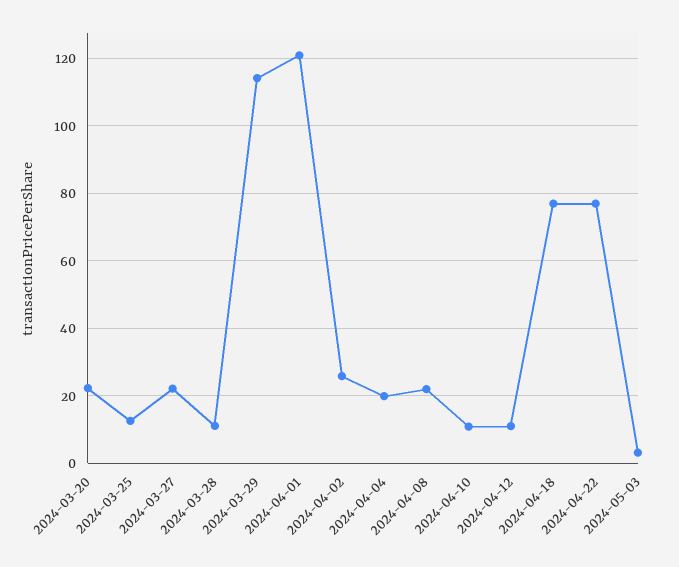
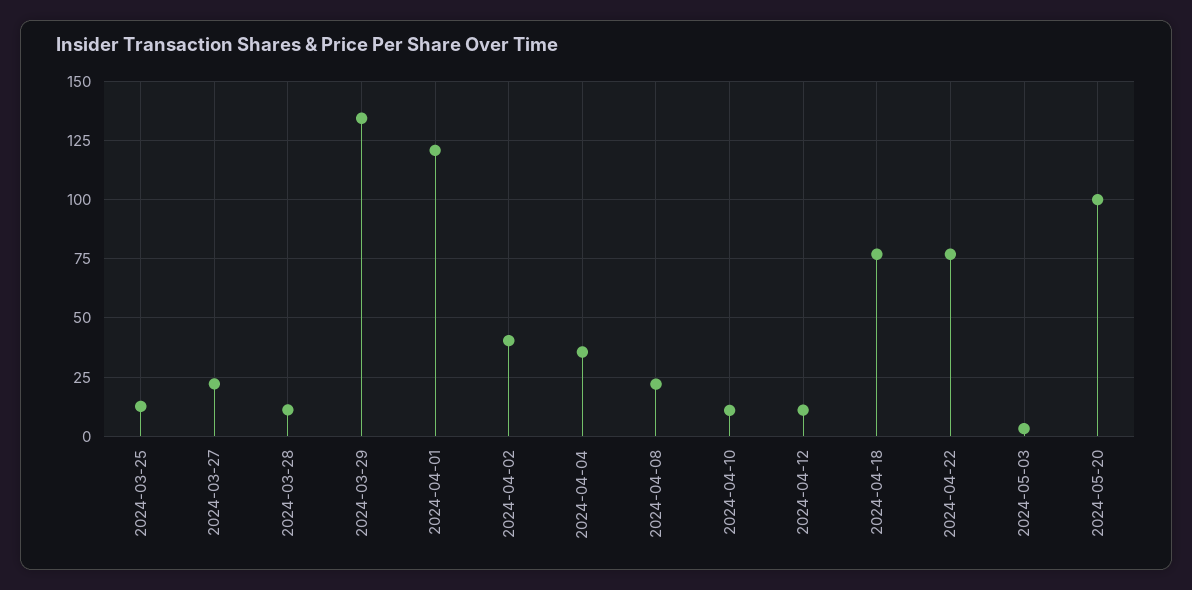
2024-03-20: 22 -> none
2024-03-29: 114 -> 135
2024-04-02: 26 -> 40
2024-04-04: 20 -> 35
2024-05-20: none -> 100

